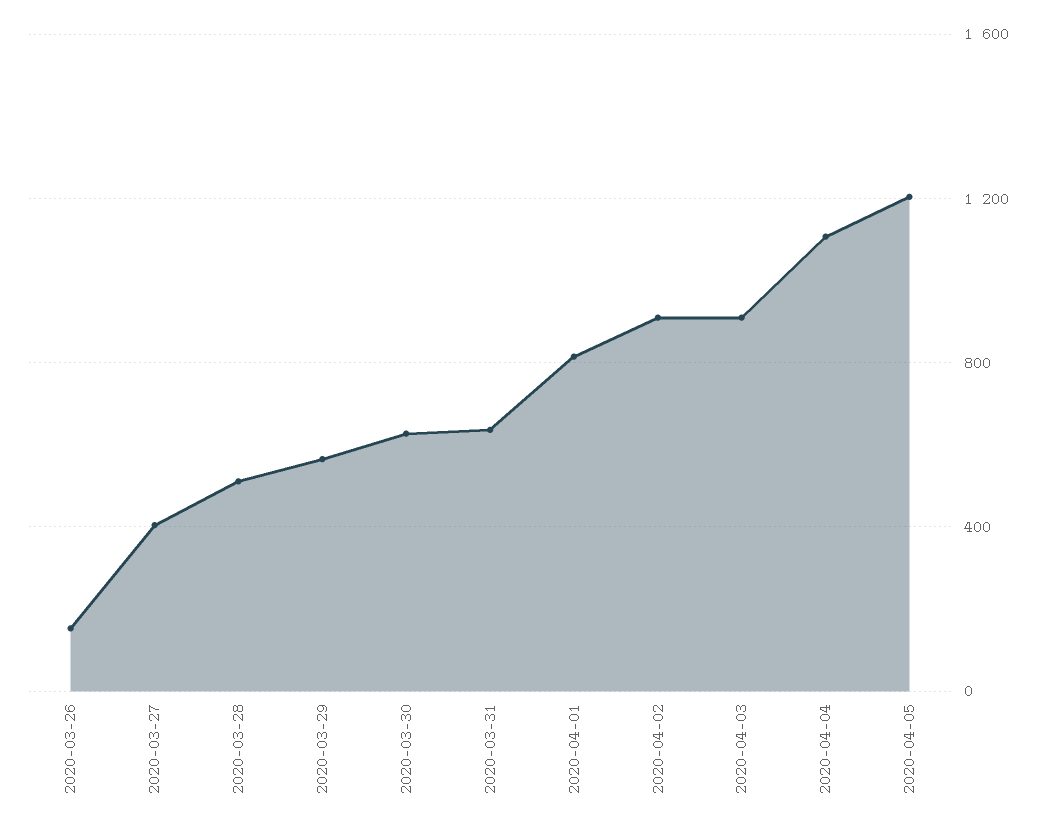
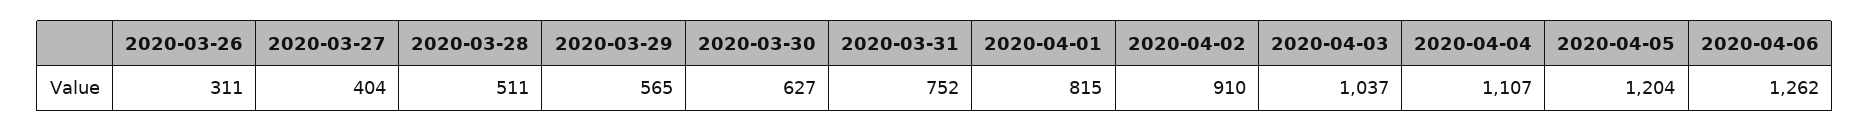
2020-03-26: 150 -> 311
2020-03-31: 650 -> 752
2020-04-03: 900 -> 1037
2020-04-06: none -> 1262

